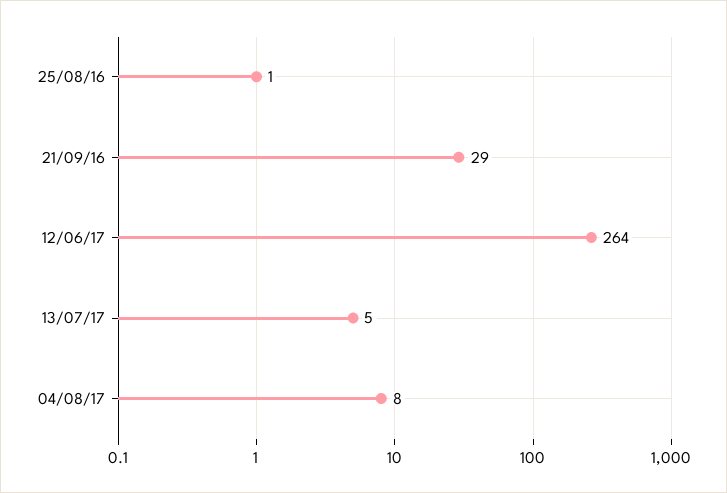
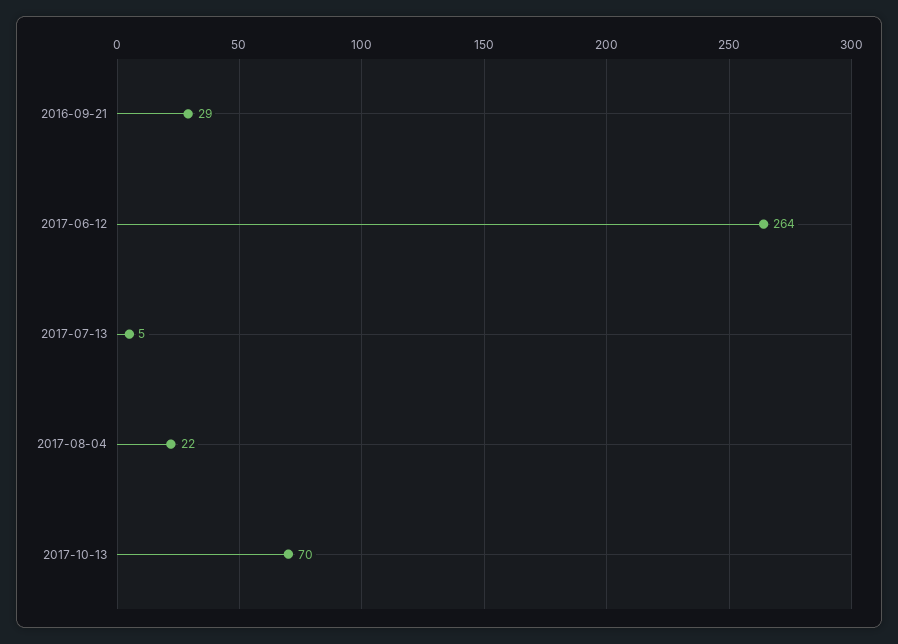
25/08/16: 1 -> none
04/08/17: 8 -> 22
2017-10-13: none -> 70

